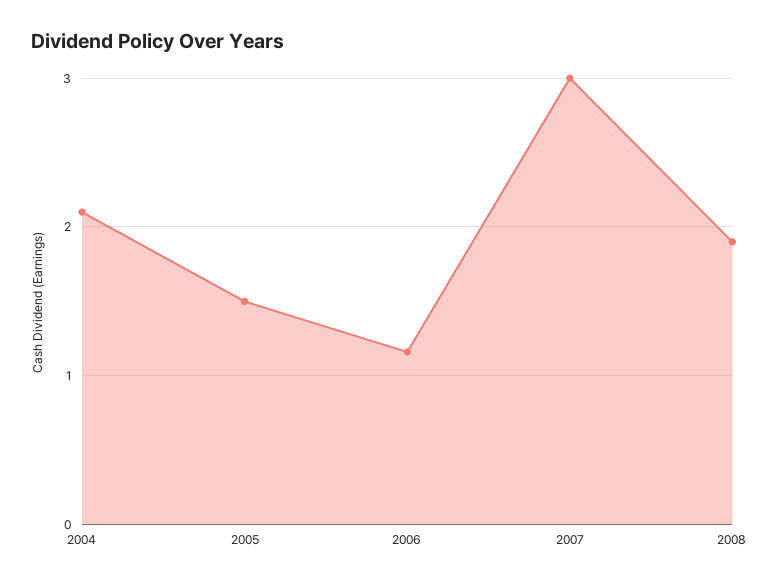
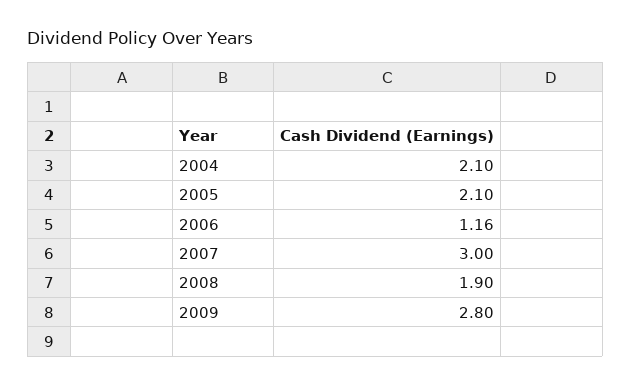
2005: 1.5 -> 2.1
2009: none -> 2.8

